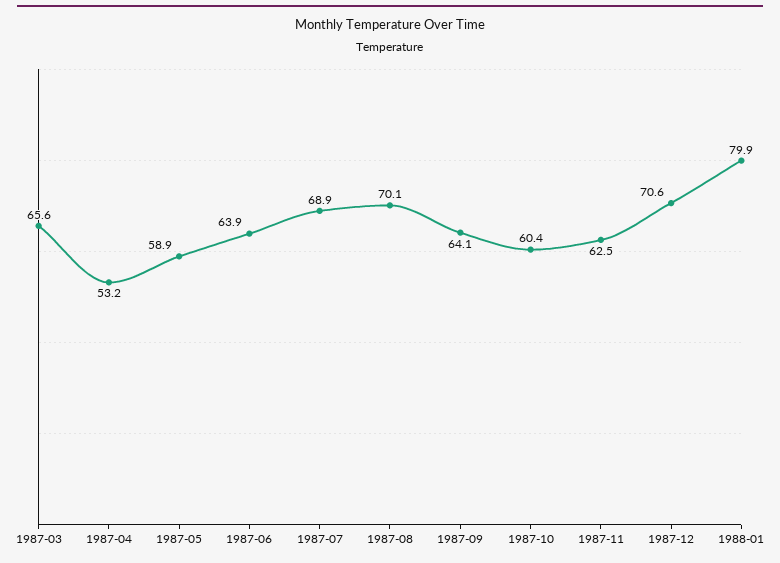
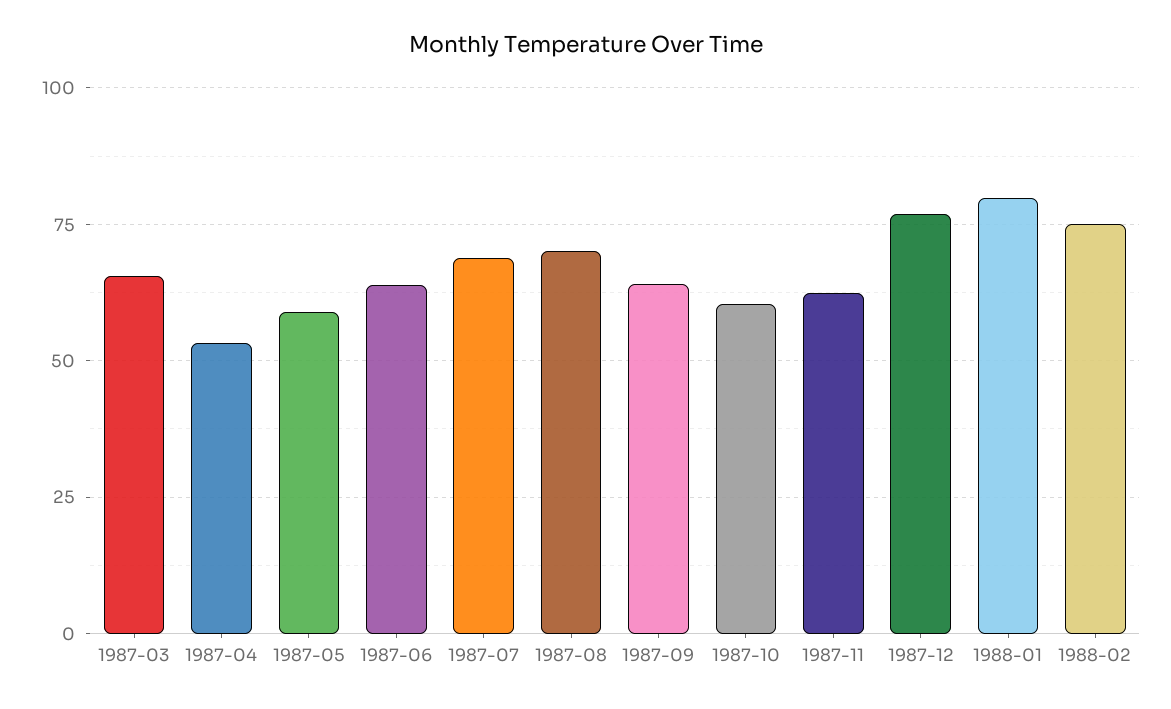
1987-12: 70.6 -> 77.5
1988-02: none -> 75

